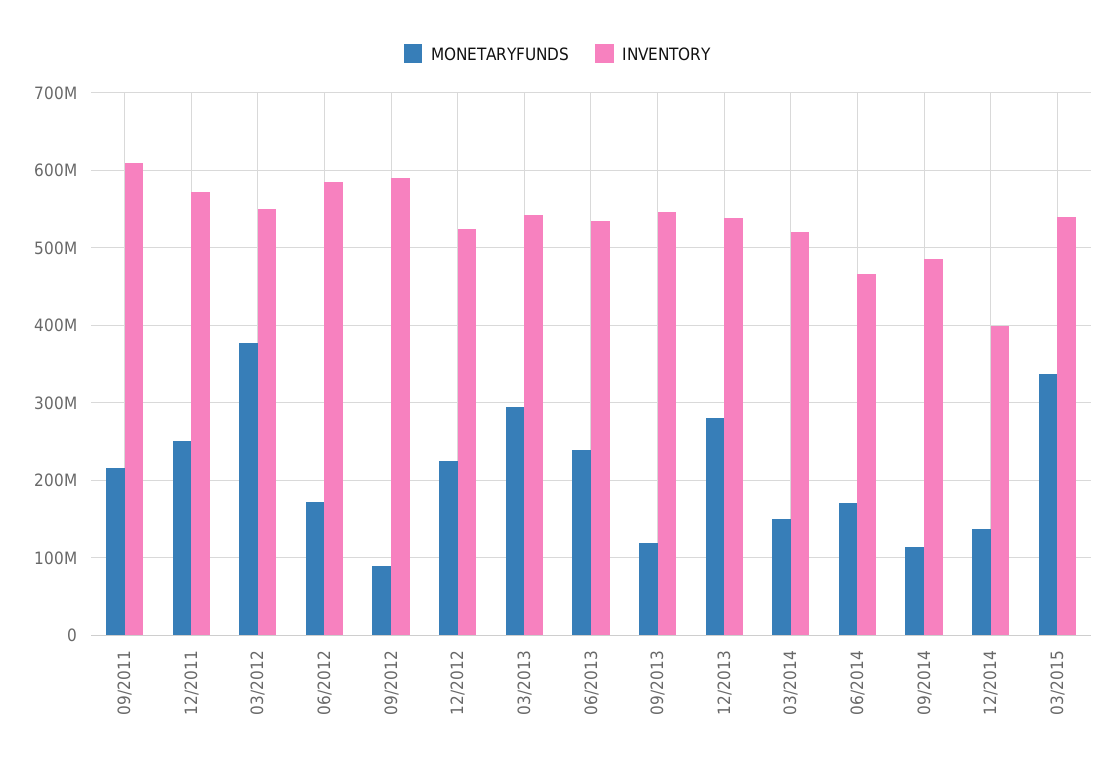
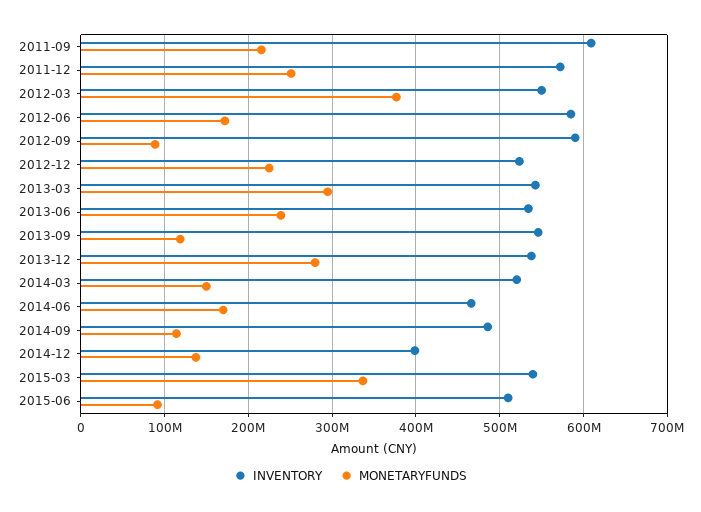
INVENTORY, 2015-06: none -> 510000000
MONETARYFUNDS, 2015-06: none -> 90000000

